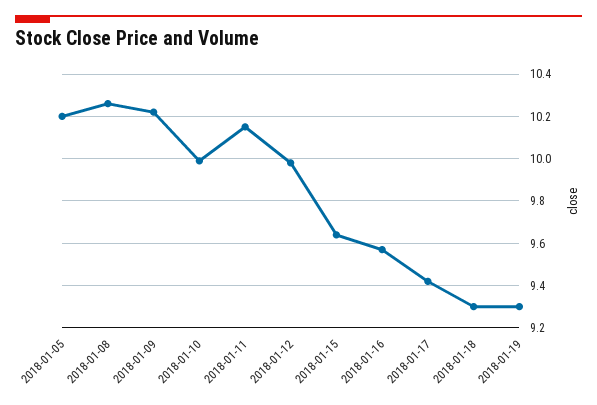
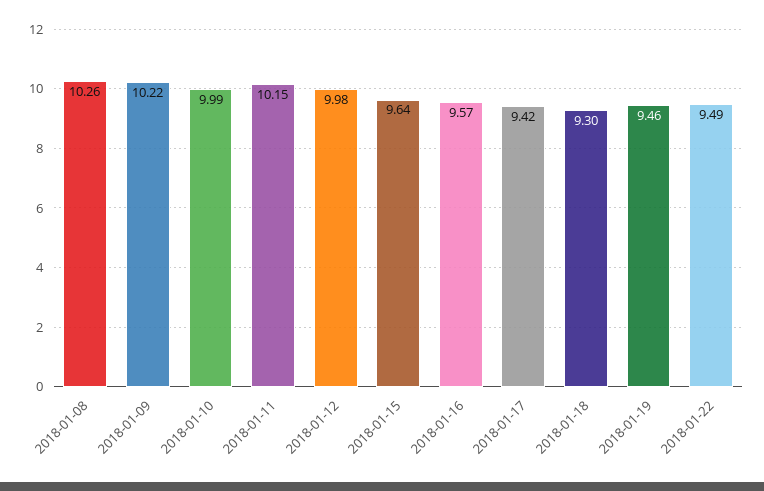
2018-01-05: 10.2 -> none
2018-01-19: 9.3 -> 9.46
2018-01-22: none -> 9.49

